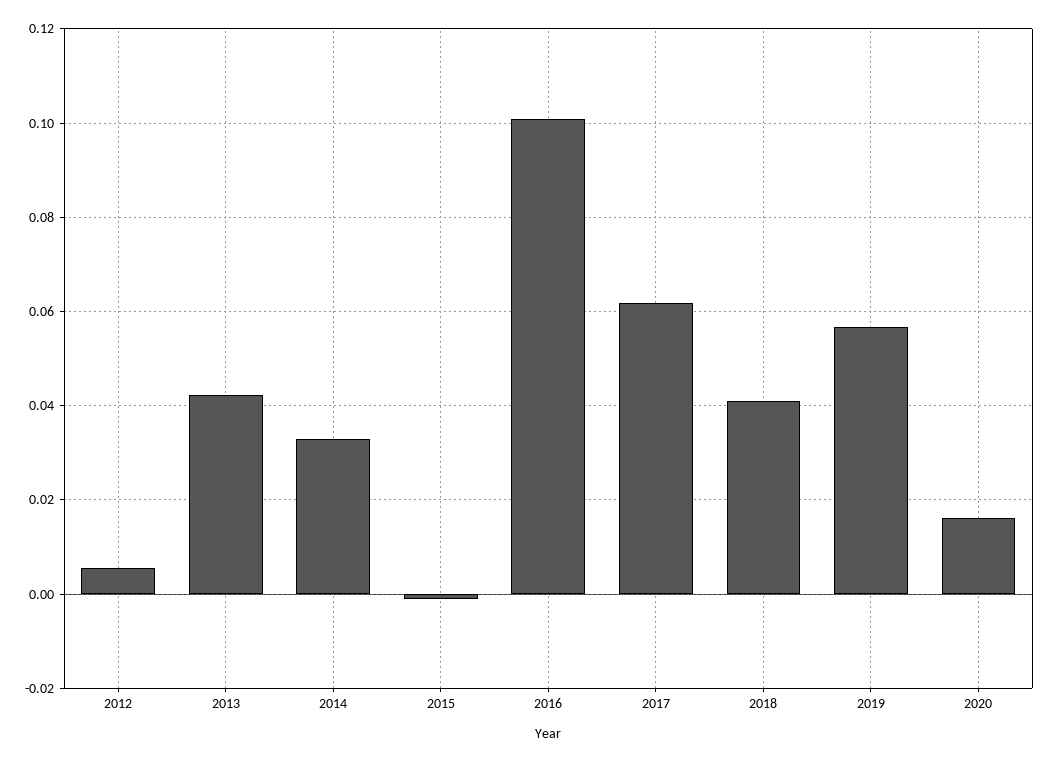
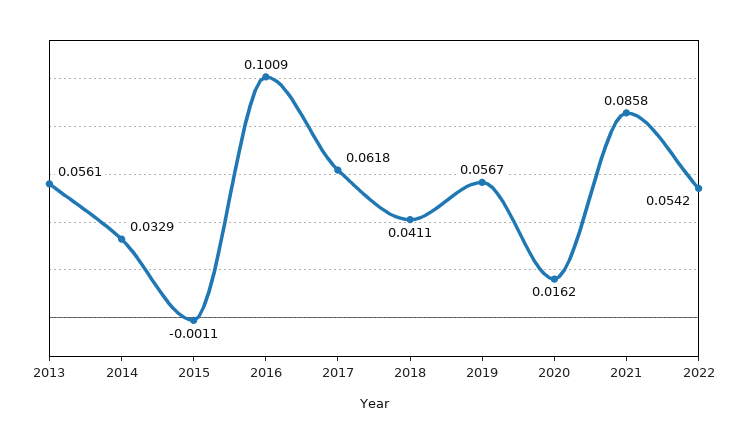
2012: 0.006 -> none
2013: 0.042 -> 0.0561
2021: none -> 0.0858
2022: none -> 0.0542

